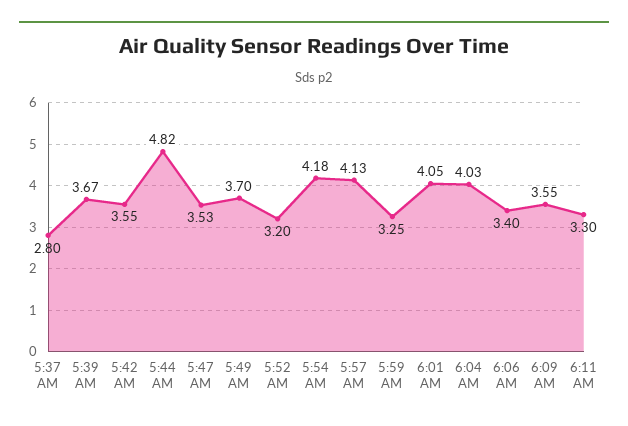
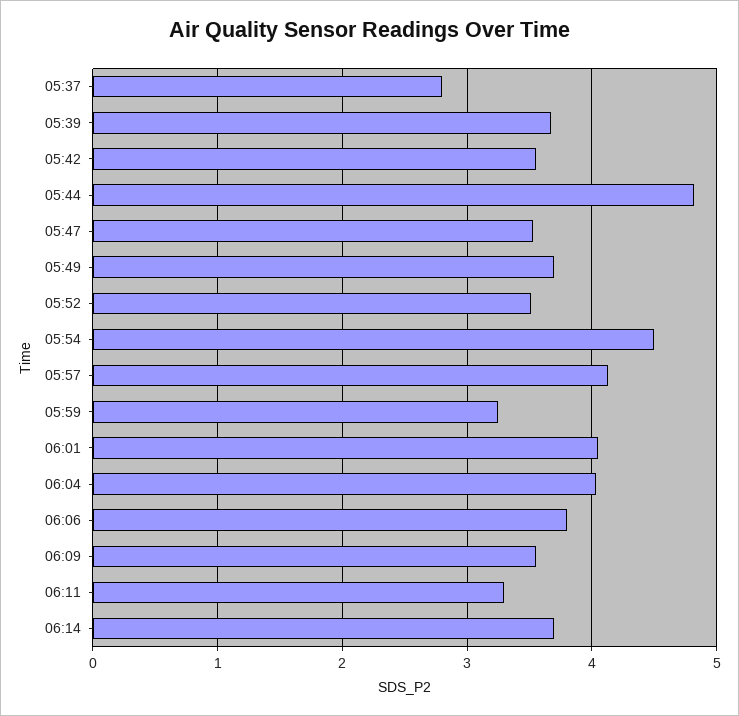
5:52 AM: 3.2 -> 3.5
5:54 AM: 4.18 -> 4.5
6:06 AM: 3.4 -> 3.8
06:14: none -> 3.7

